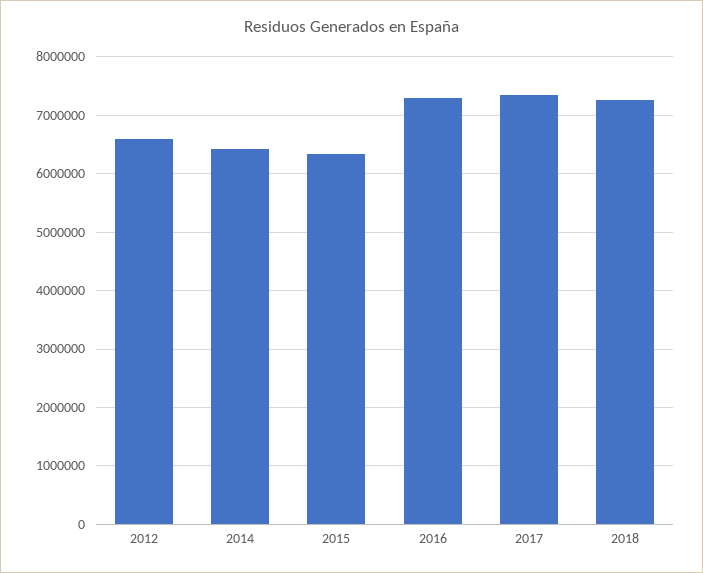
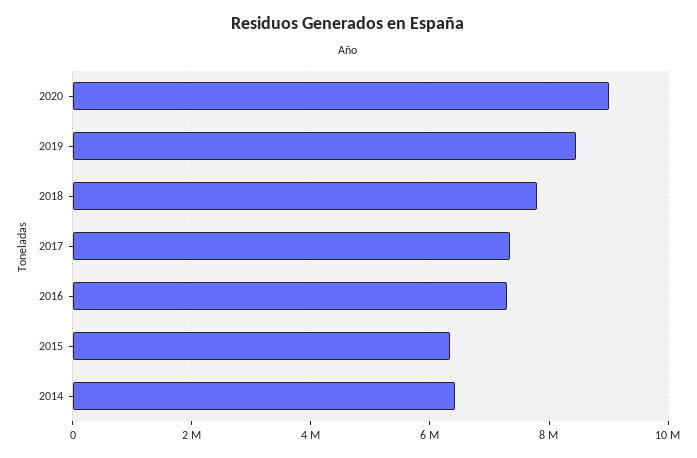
2012: 6600000 -> none
2018: 7200000 -> 7800000
2020: none -> 9000000
2019: none -> 8400000

